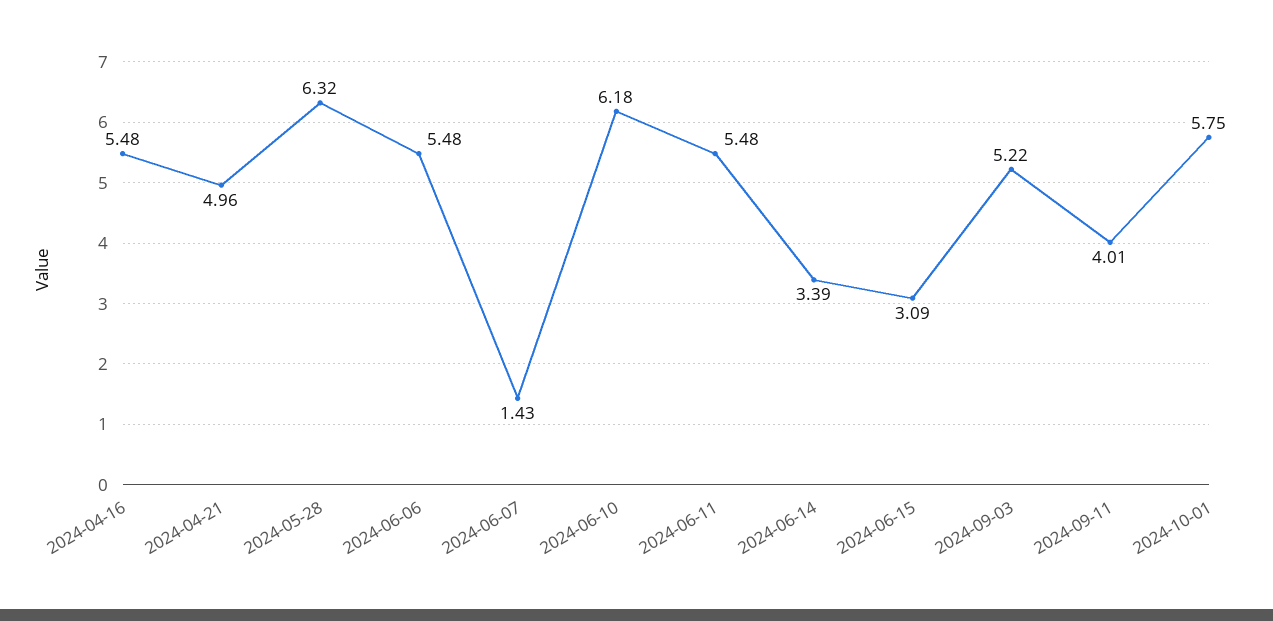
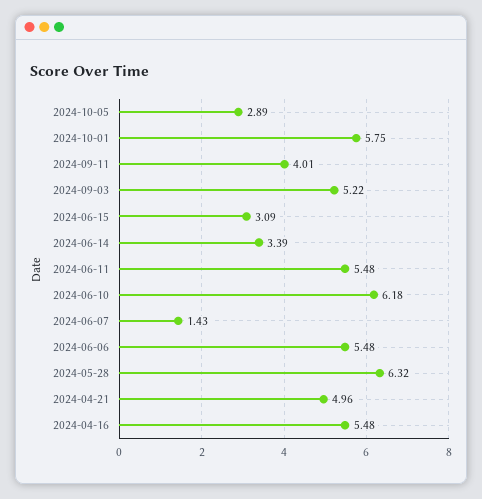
2024-10-05: none -> 2.89

